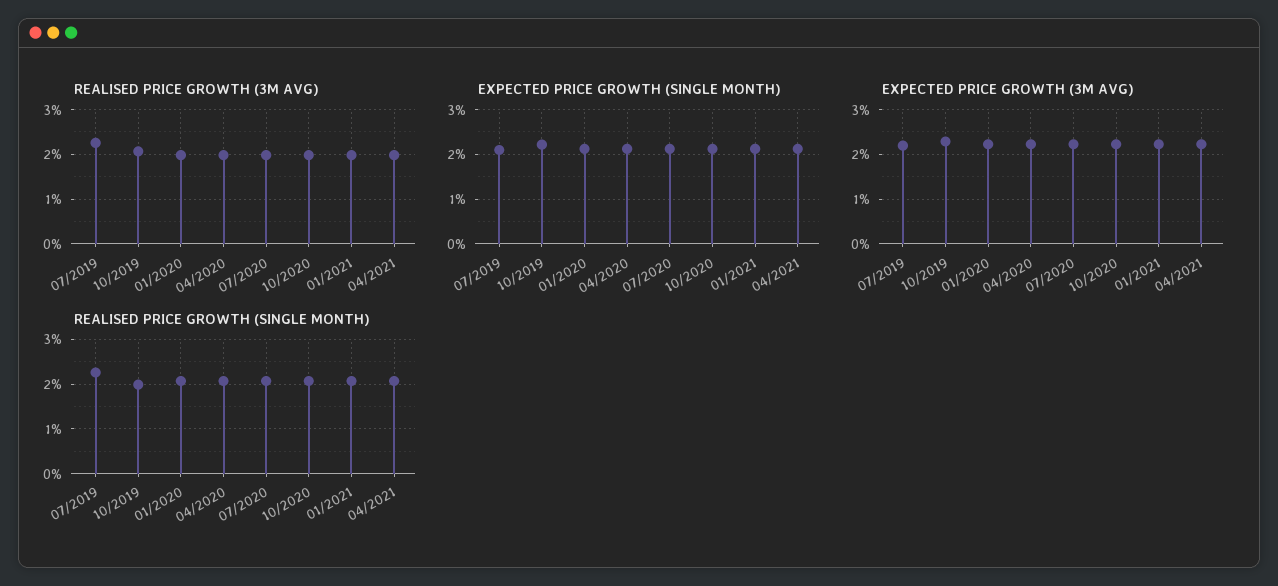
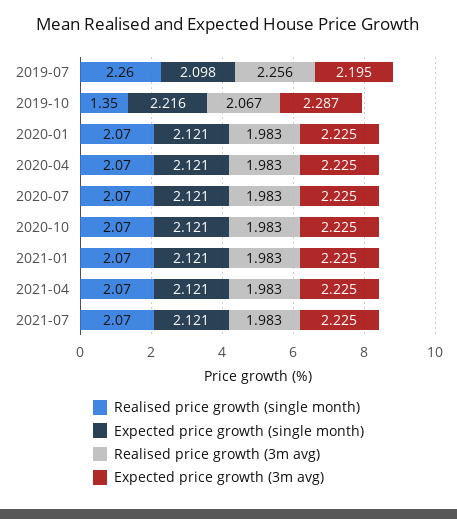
REALISED PRICE GROWTH (SINGLE MONTH), 10/2019: 2 -> 1.35
REALISED PRICE GROWTH (SINGLE MONTH), 2021-07: none -> 2.07
EXPECTED PRICE GROWTH (SINGLE MONTH), 2021-07: none -> 2.121
REALISED PRICE GROWTH (3M AVG), 2021-07: none -> 1.983
EXPECTED PRICE GROWTH (3M AVG), 2021-07: none -> 2.225

